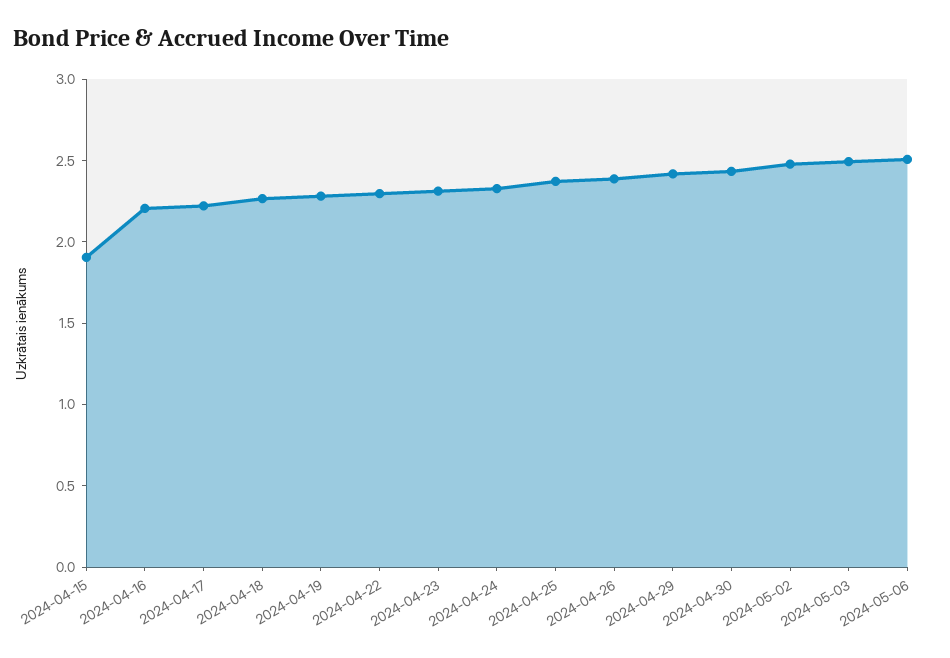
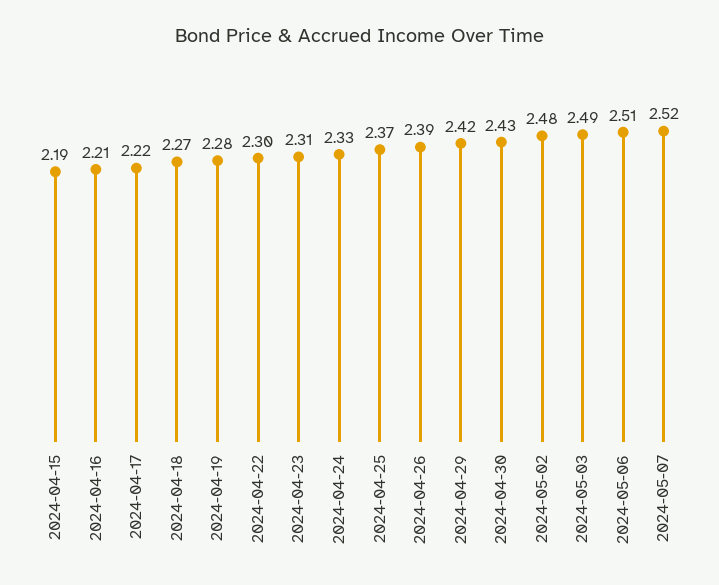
2024-04-15: 1.9 -> 2.19
2024-05-07: none -> 2.52

